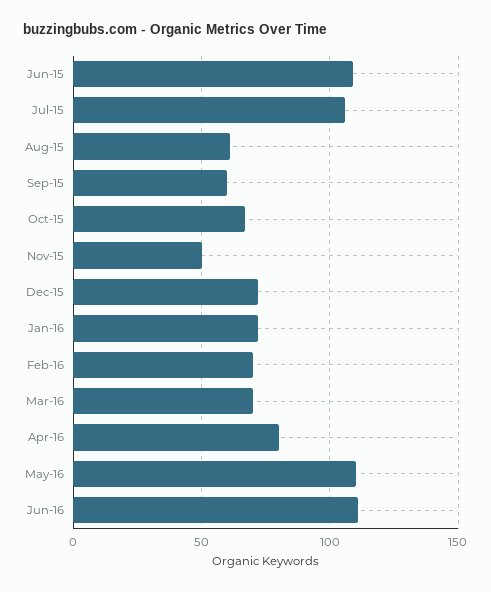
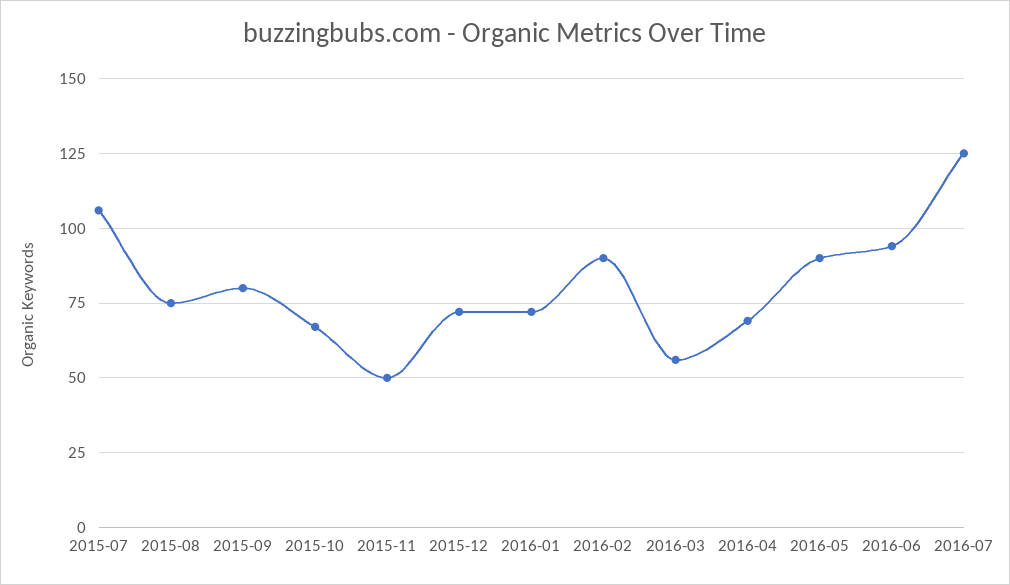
Jun-15: 110 -> none
Aug-15: 60 -> 75
Sep-15: 60 -> 80
Feb-16: 70 -> 90
Mar-16: 70 -> 55
Apr-16: 80 -> 70
May-16: 110 -> 90
Jun-16: 110 -> 95
2016-07: none -> 125

